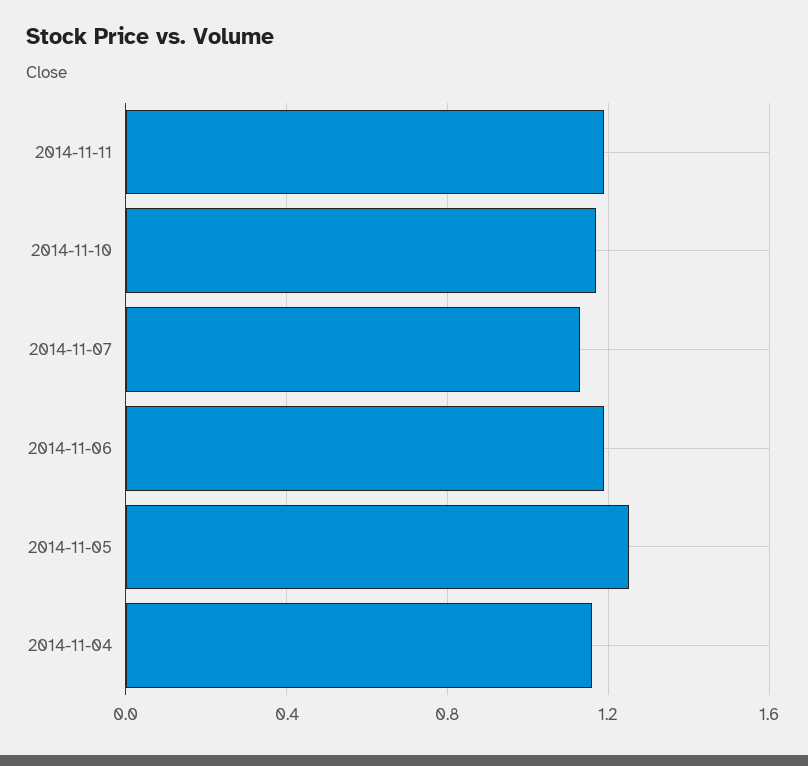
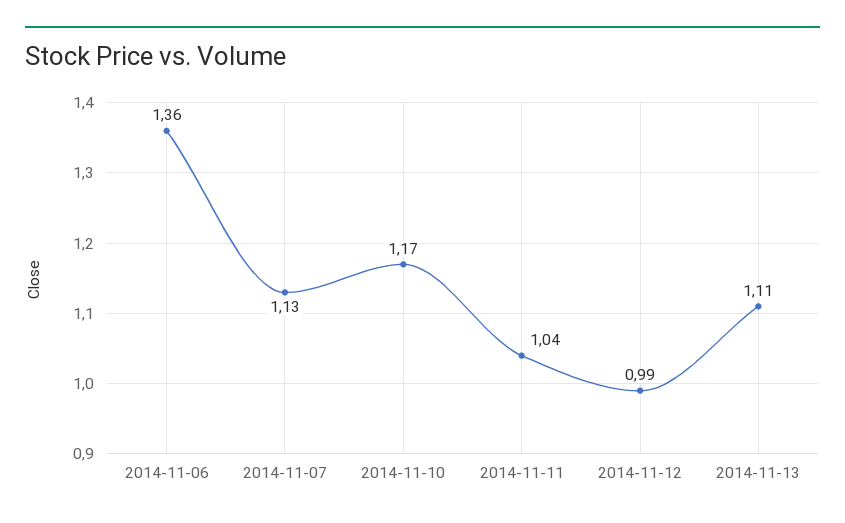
2014-11-11: 1.2 -> 1.04
2014-11-06: 1.2 -> 1.36
2014-11-05: 1.25 -> none
2014-11-04: 1.15 -> none
2014-11-12: none -> 0.99
2014-11-13: none -> 1.11

